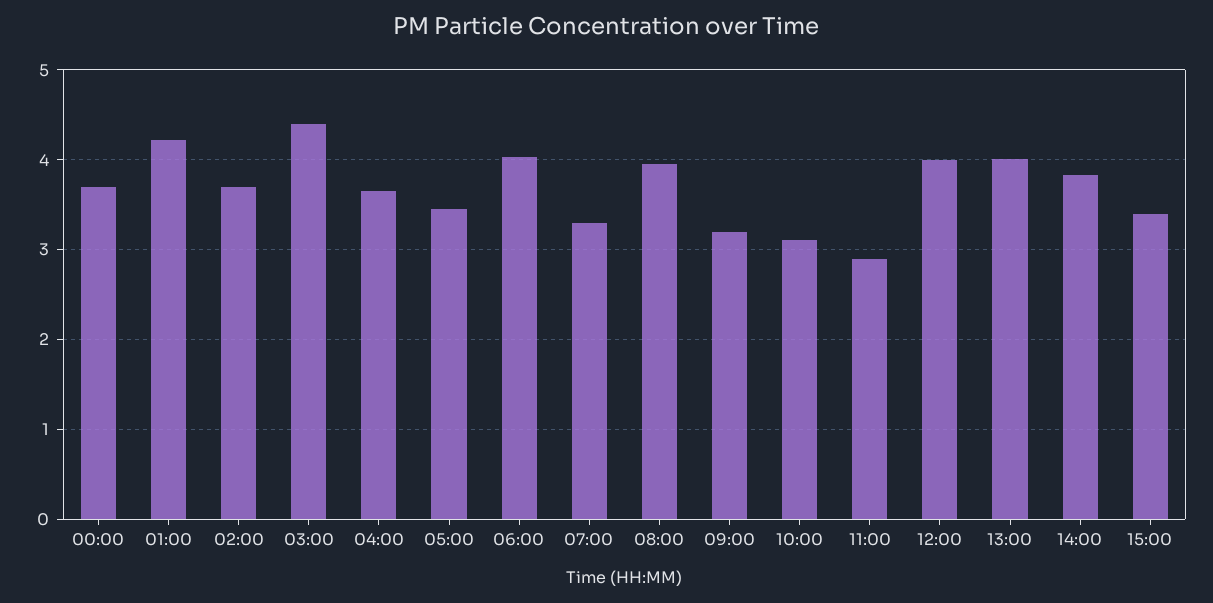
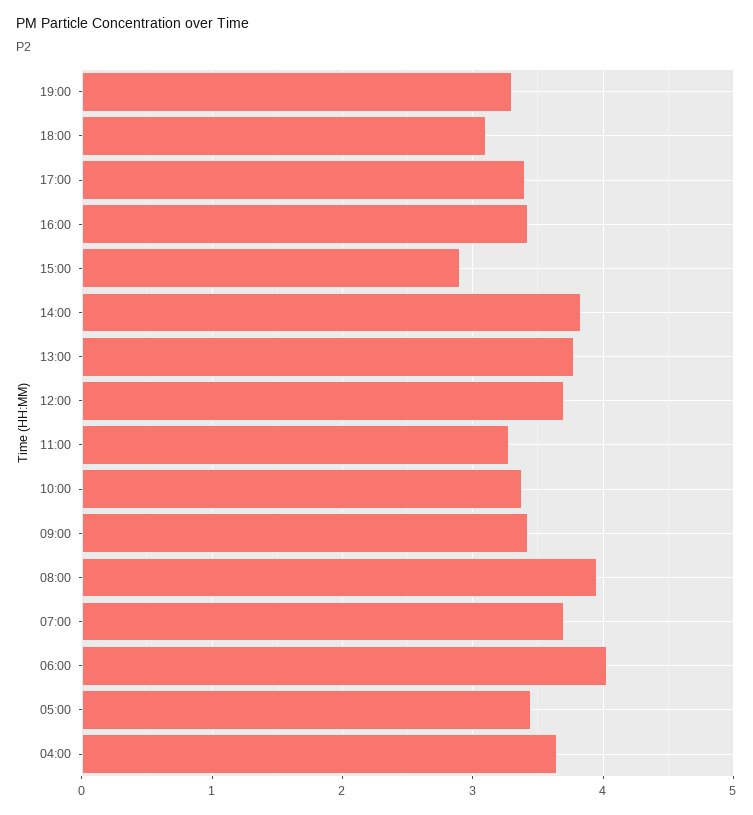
00:00: 3.7 -> none
01:00: 4.2 -> none
02:00: 3.7 -> none
03:00: 4.4 -> none
07:00: 3.3 -> 3.7
09:00: 3.2 -> 3.4
10:00: 3.1 -> 3.4
11:00: 2.9 -> 3.3
12:00: 4 -> 3.7
13:00: 4 -> 3.8
15:00: 3.4 -> 2.9
19:00: none -> 3.3
18:00: none -> 3.1
17:00: none -> 3.4
16:00: none -> 3.4

